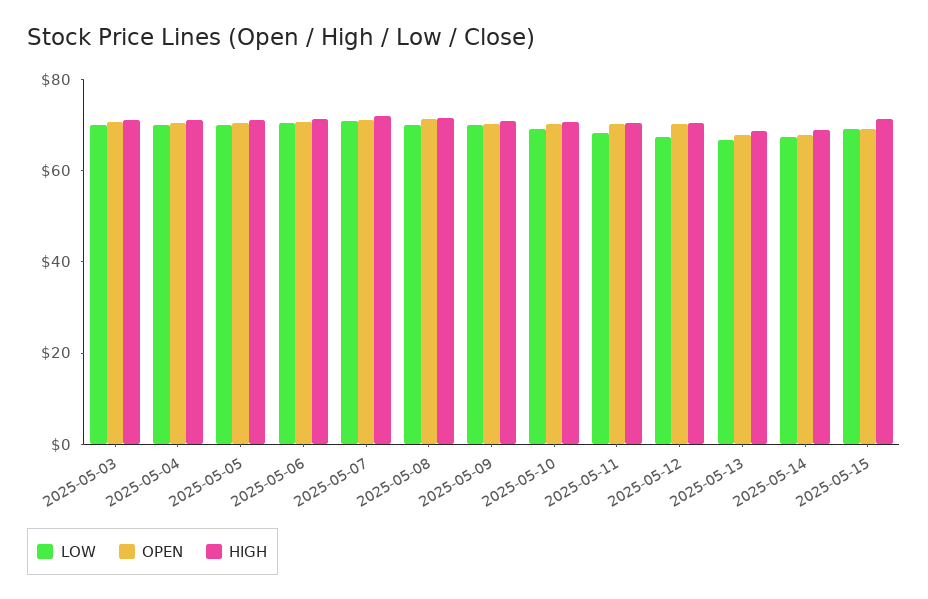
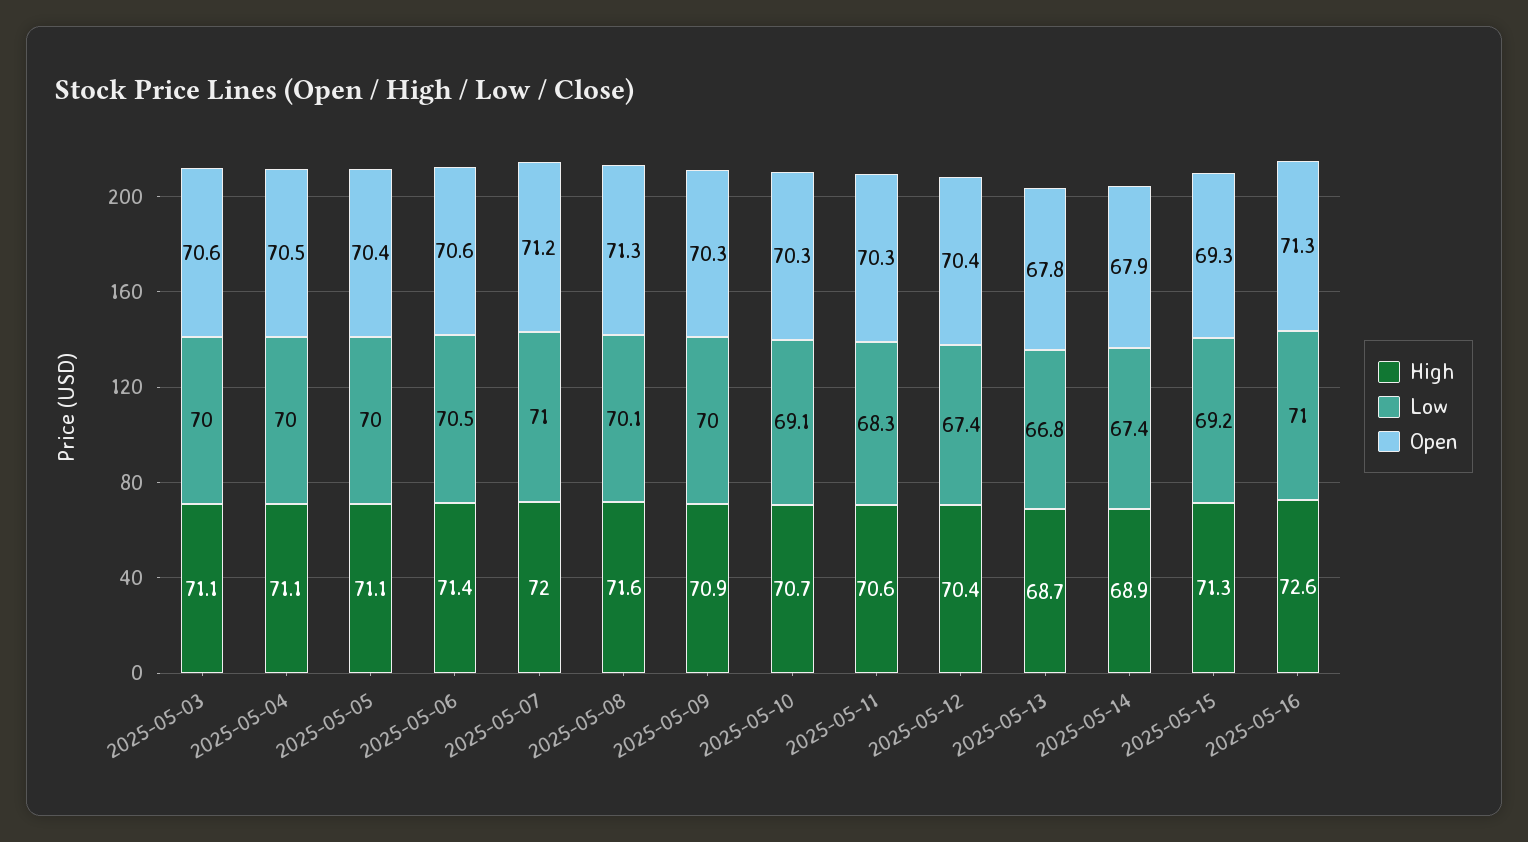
HIGH, 2025-05-16: none -> 72.6
LOW, 2025-05-16: none -> 71
OPEN, 2025-05-16: none -> 71.3

